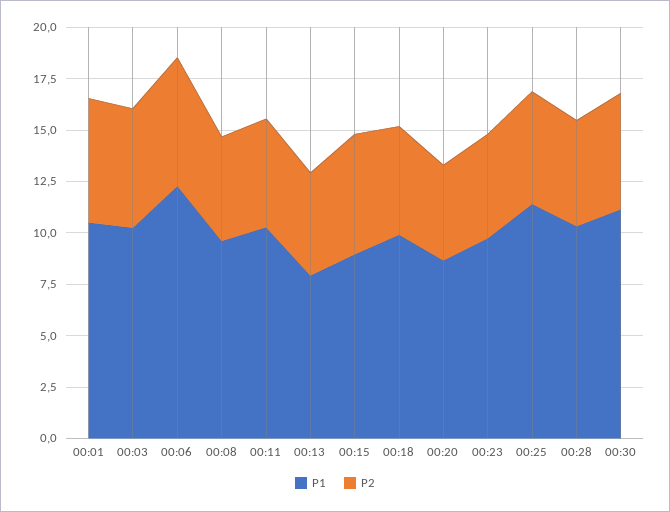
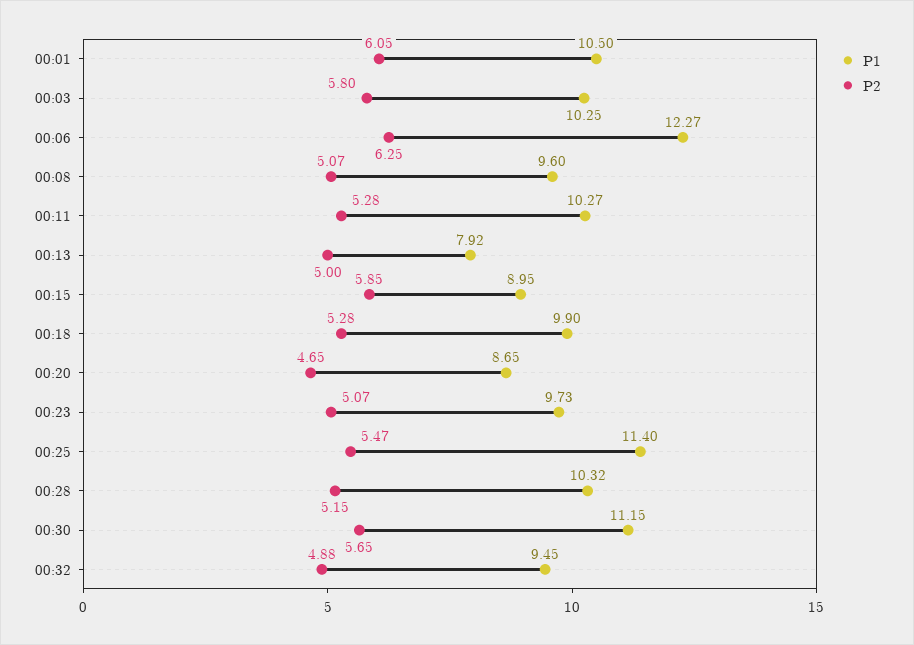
P1, 00:32: none -> 9.45
P2, 00:32: none -> 4.88

